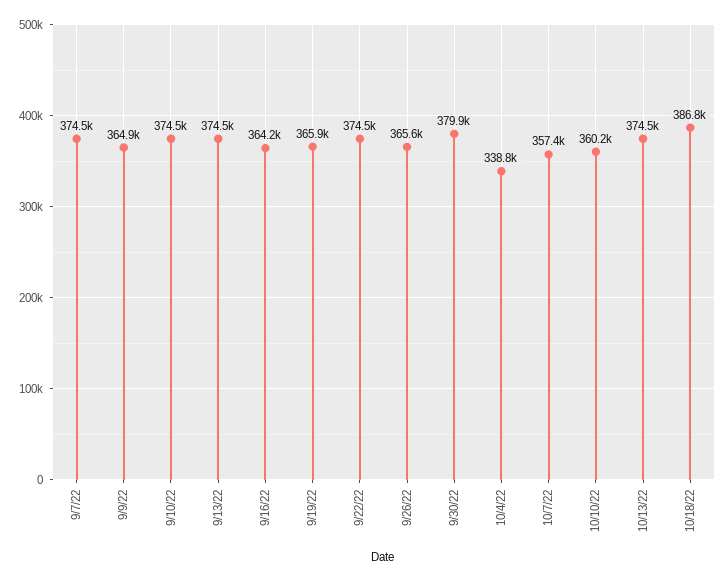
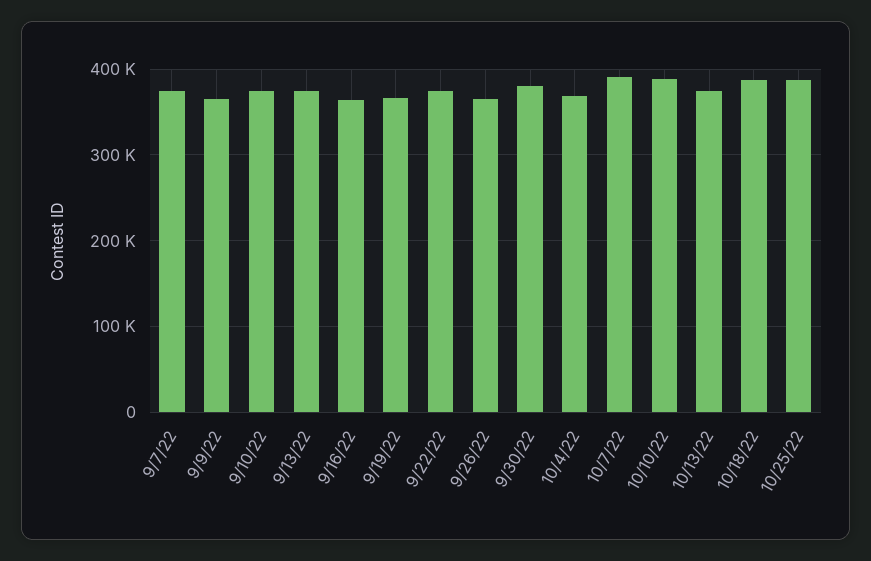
10/4/22: 338800 -> 370000
10/7/22: 357400 -> 390000
10/10/22: 360200 -> 390000
10/25/22: none -> 390000

